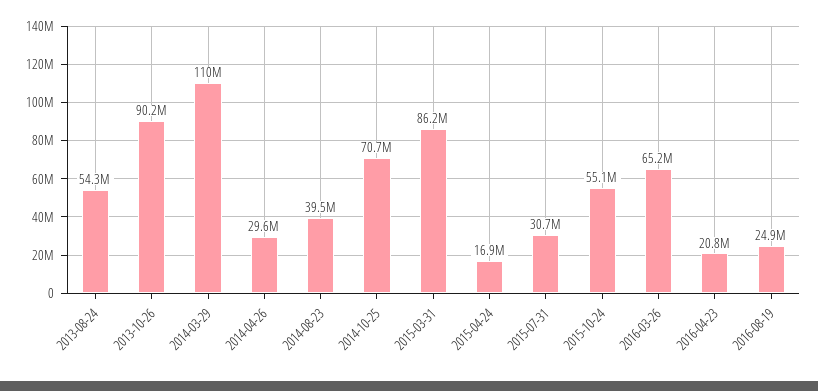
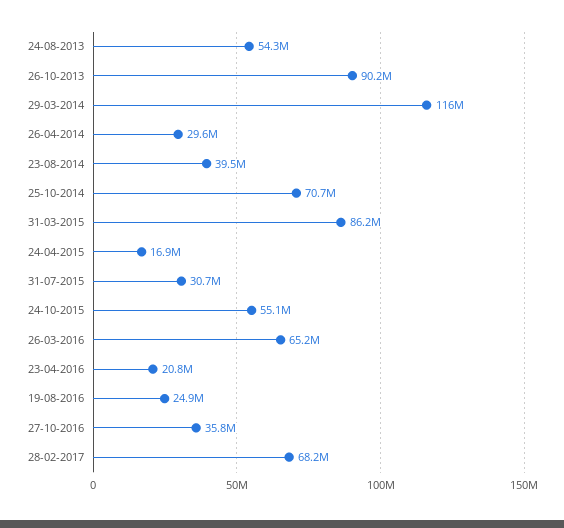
2014-03-29: 110000000 -> 116000000
27-10-2016: none -> 35800000
28-02-2017: none -> 68200000

